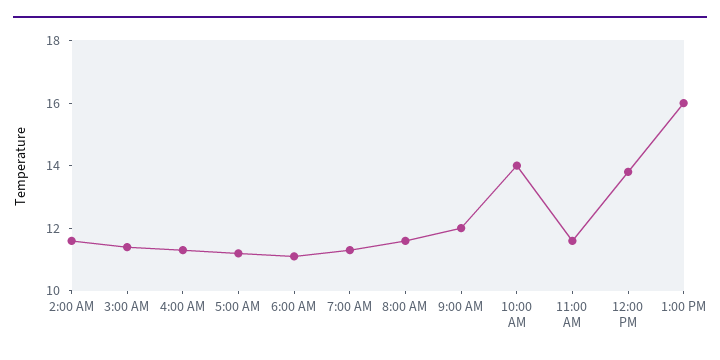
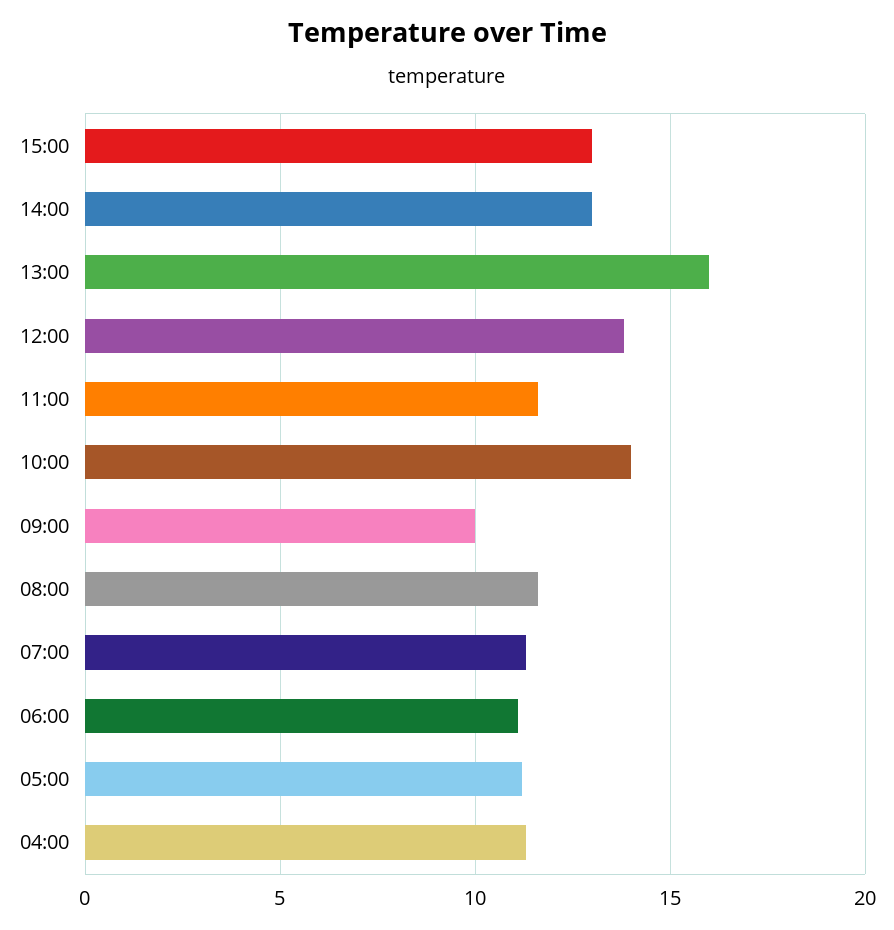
2:00 AM: 11.5 -> none
3:00 AM: 11.5 -> none
9:00 AM: 12 -> 10
15:00: none -> 13
14:00: none -> 13

